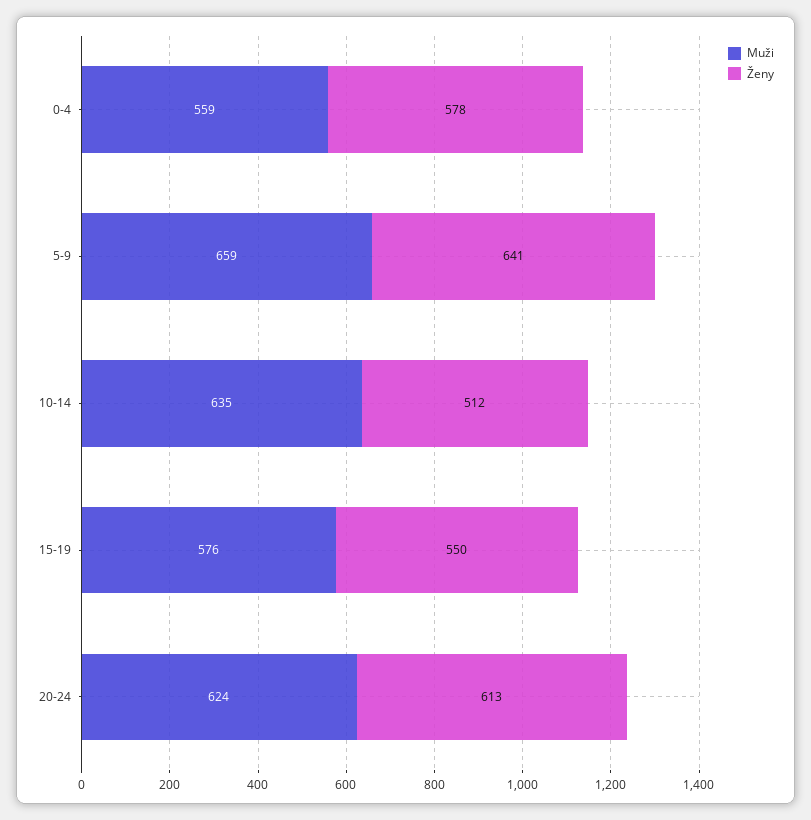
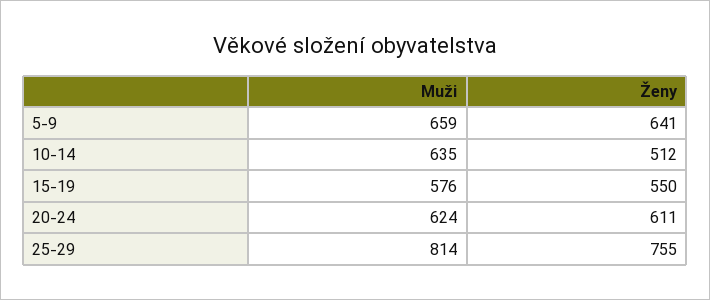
Muži, 0-4: 559 -> none
Ženy, 0-4: 578 -> none
Ženy, 20-24: 613 -> 611
Muži, 25-29: none -> 814
Ženy, 25-29: none -> 755

